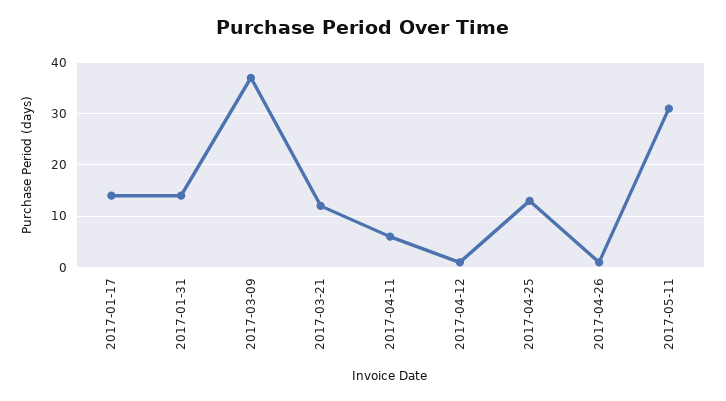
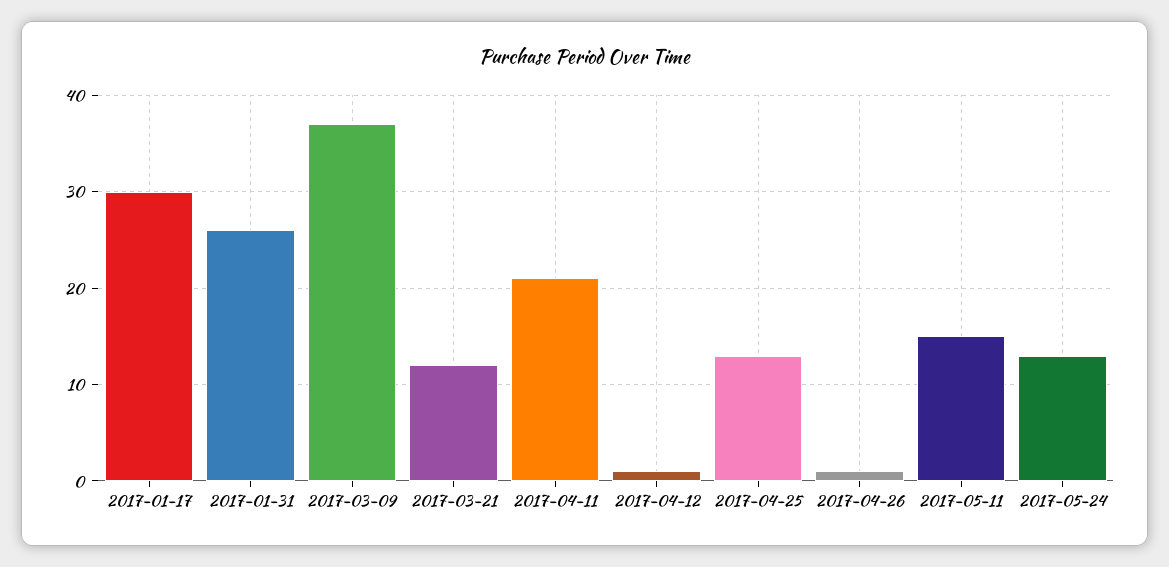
2017-01-17: 15 -> 30
2017-01-31: 15 -> 26
2017-04-11: 5 -> 21
2017-05-11: 30 -> 15
2017-05-24: none -> 13

